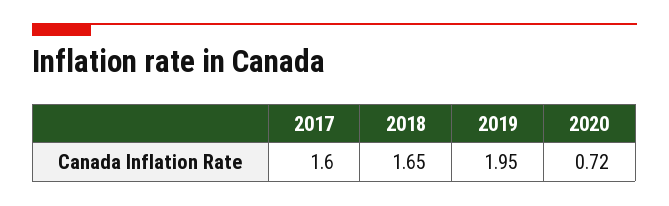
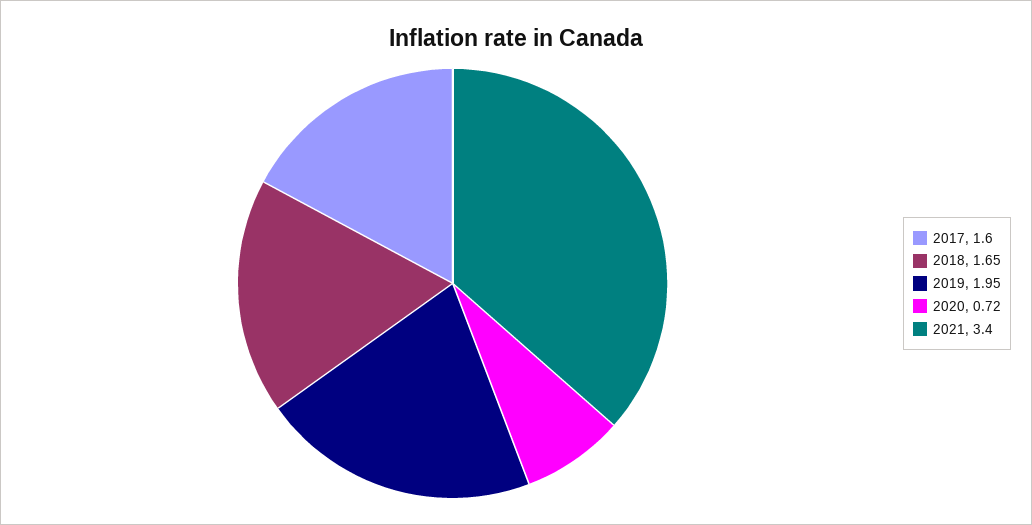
2021: none -> 3.4

